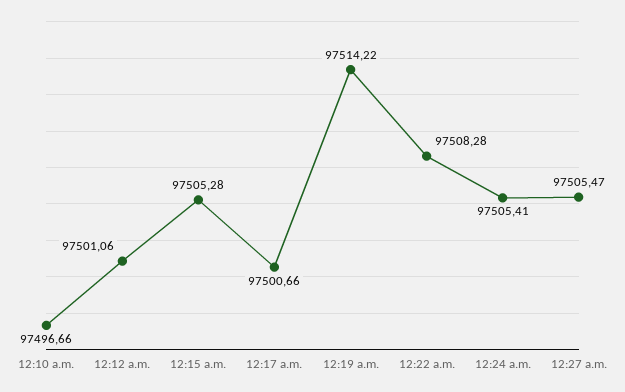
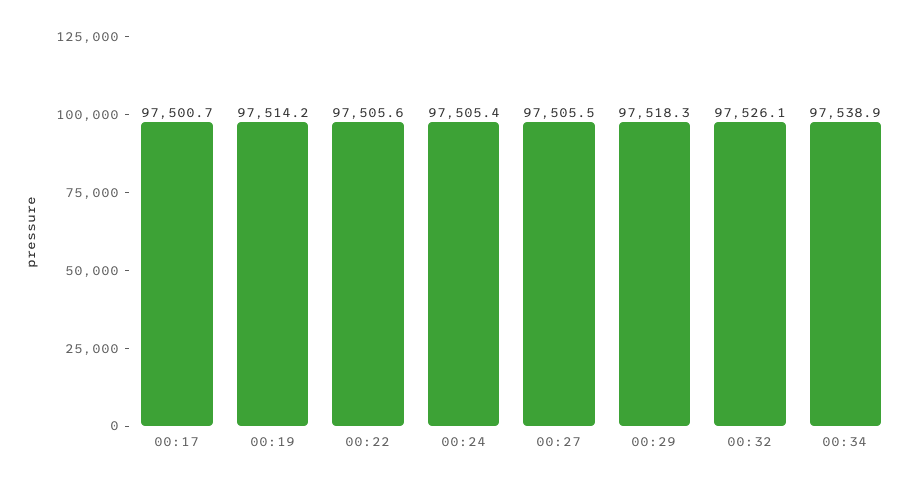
12:10 a.m.: 97496.66 -> none
12:12 a.m.: 97501.06 -> none
12:15 a.m.: 97505.28 -> none
12:22 a.m.: 97508.28 -> 97505.6
00:29: none -> 97518.3
00:32: none -> 97526.1
00:34: none -> 97538.9

